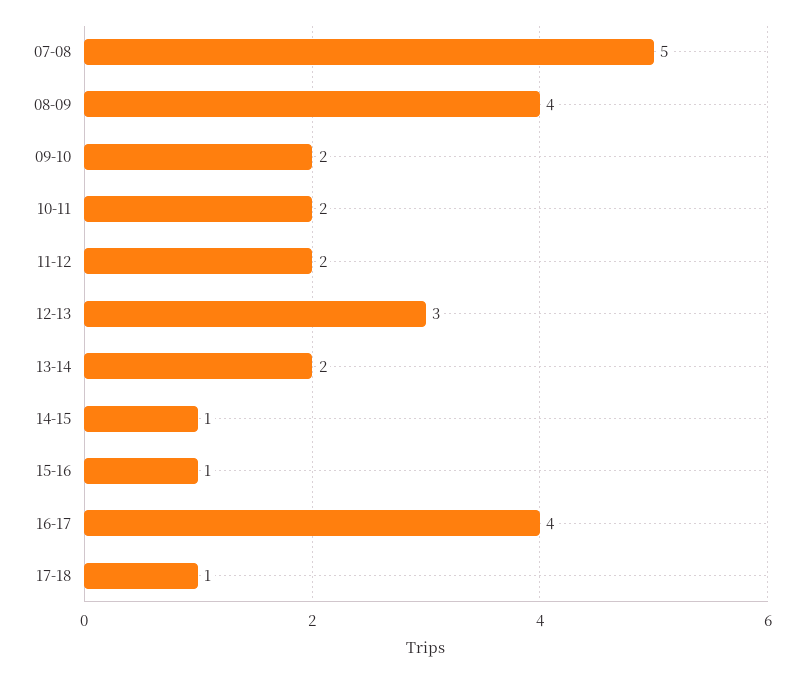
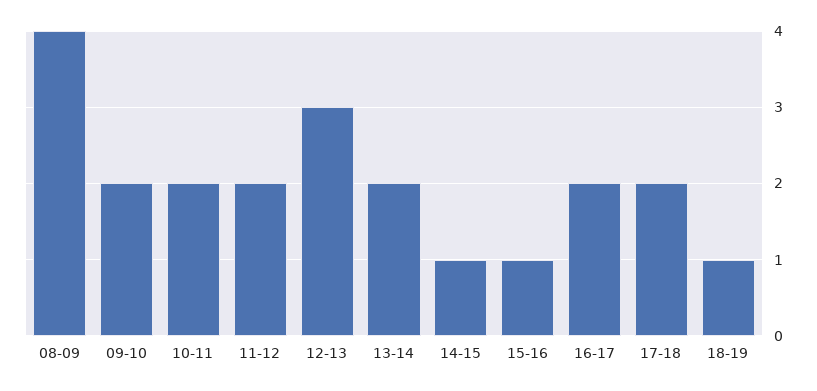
07-08: 5 -> none
16-17: 4 -> 2
17-18: 1 -> 2
18-19: none -> 1

